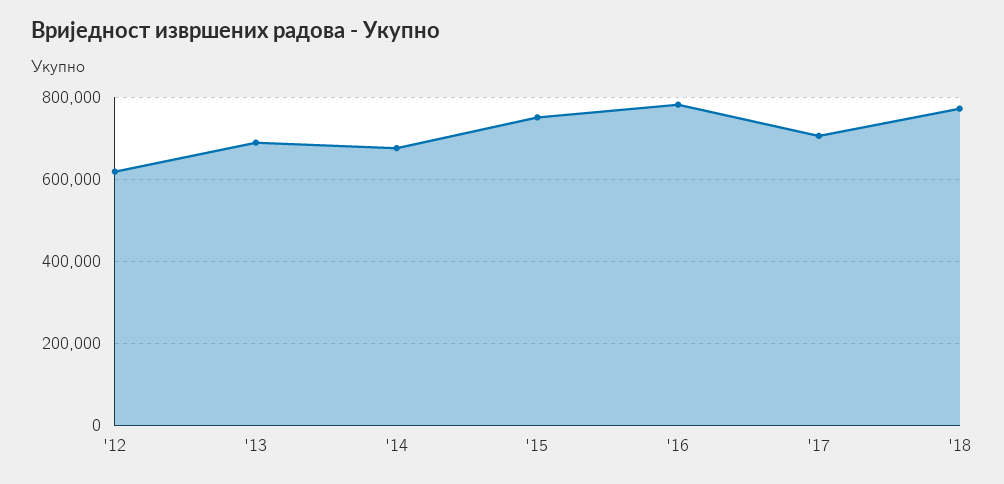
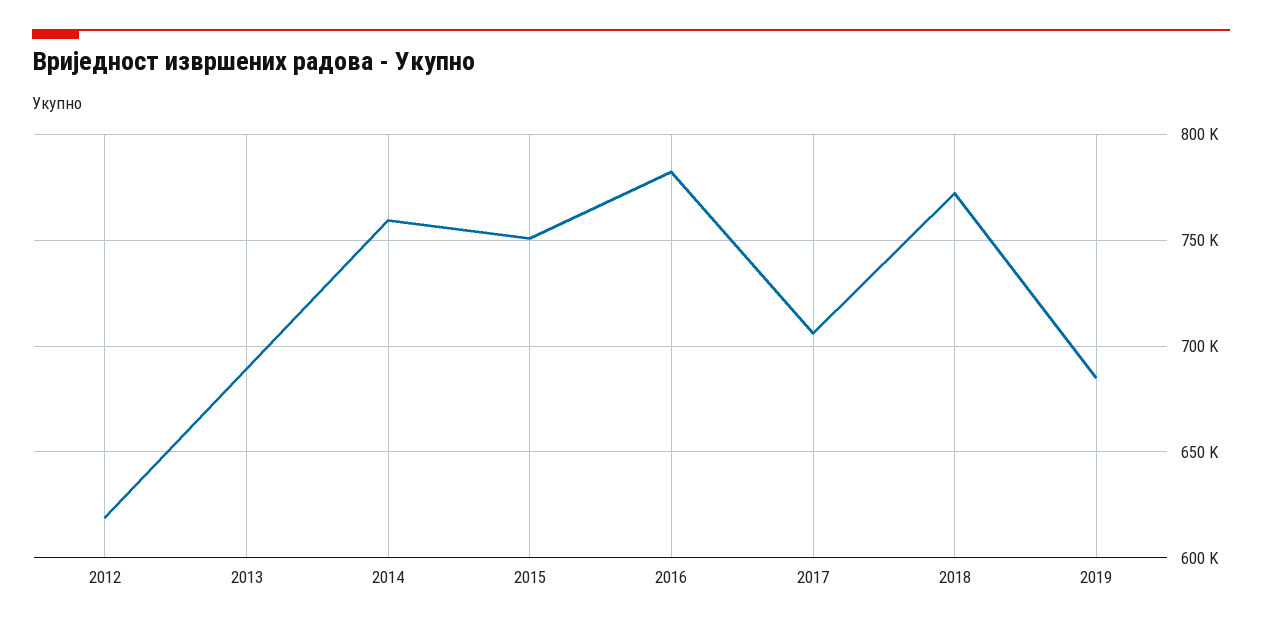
'14: 680000 -> 760000
2019: none -> 685000

